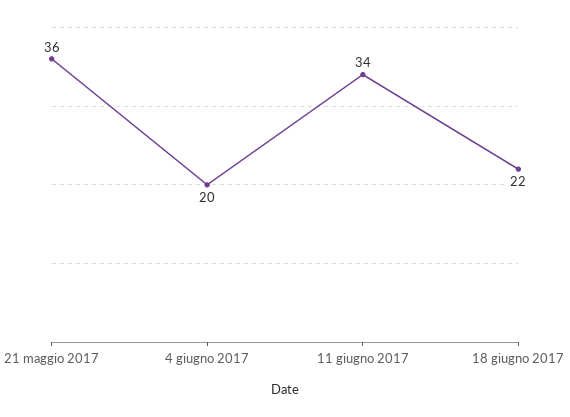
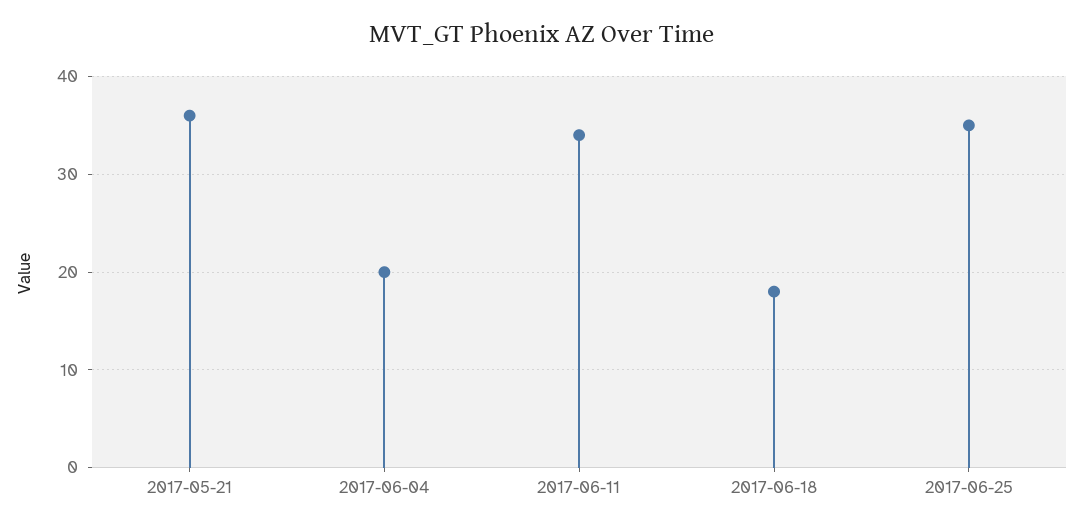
18 giugno 2017: 22 -> 18
2017-06-25: none -> 35

